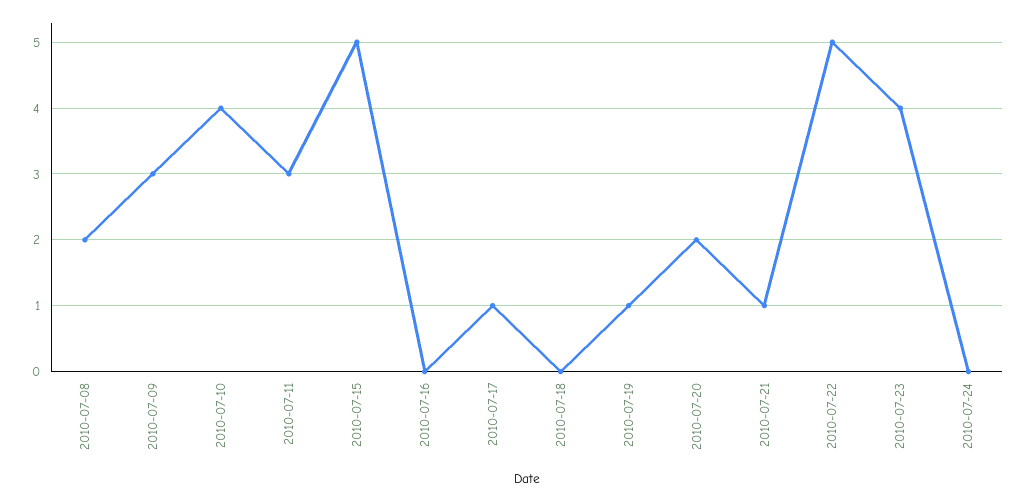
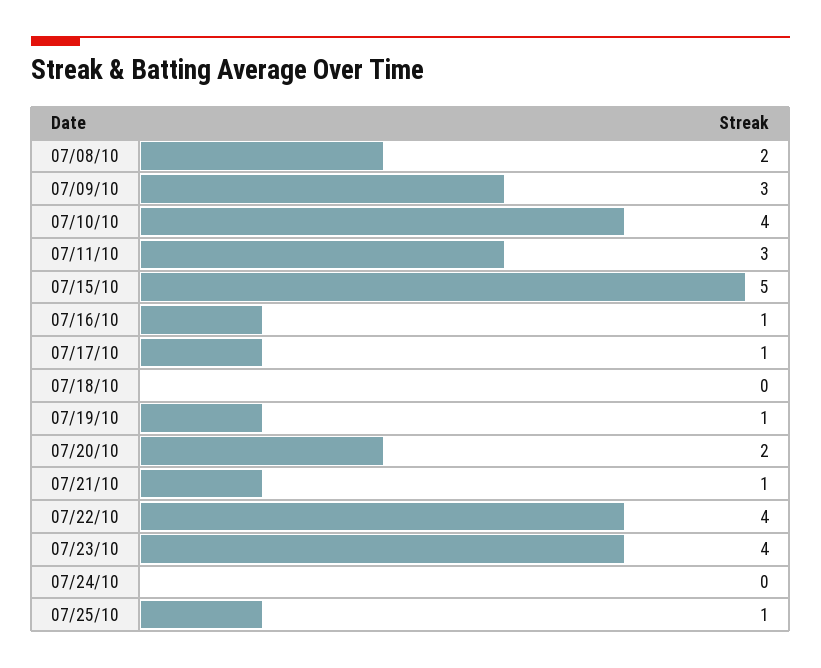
2010-07-16: 0 -> 1
2010-07-22: 5 -> 4
07/25/10: none -> 1

